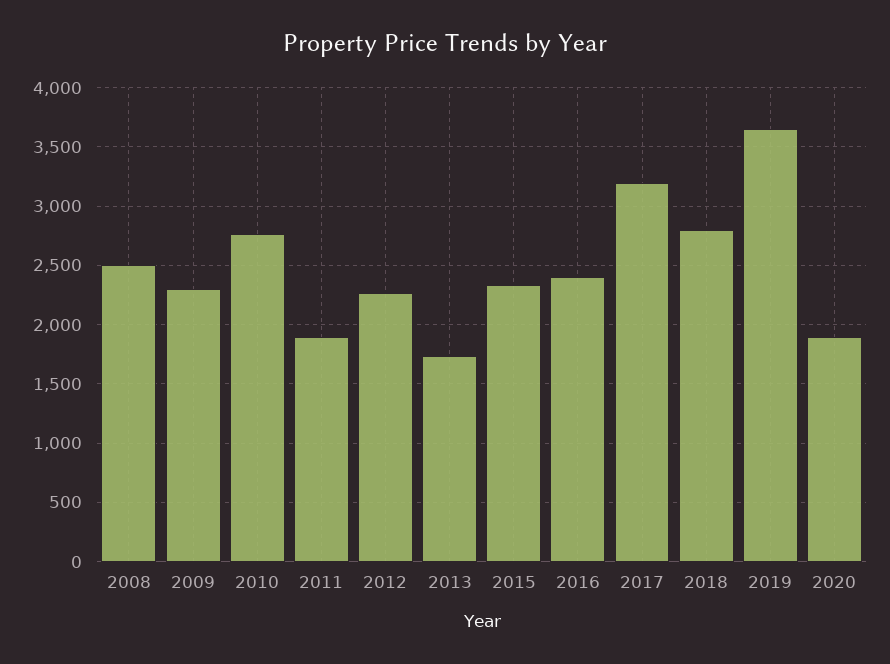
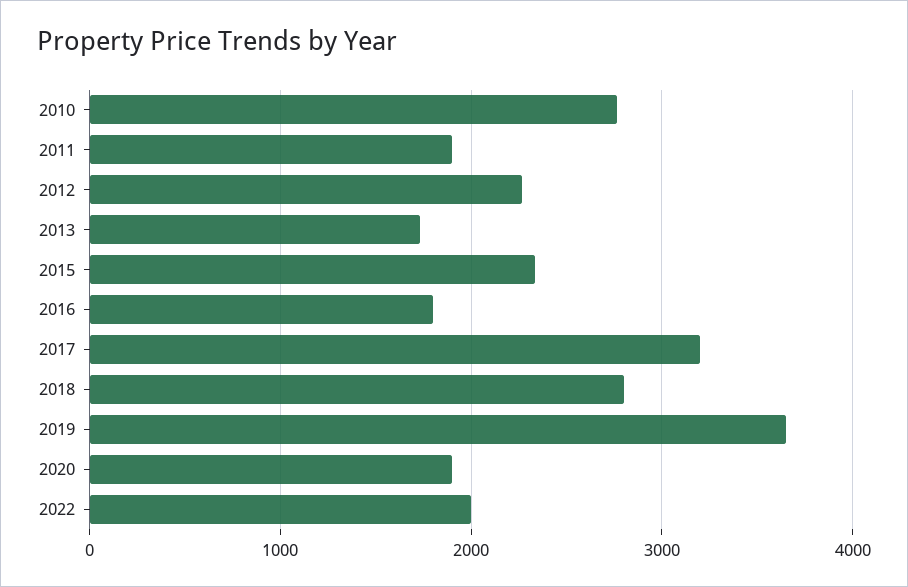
2008: 2500 -> none
2009: 2300 -> none
2016: 2400 -> 1800
2022: none -> 2000

